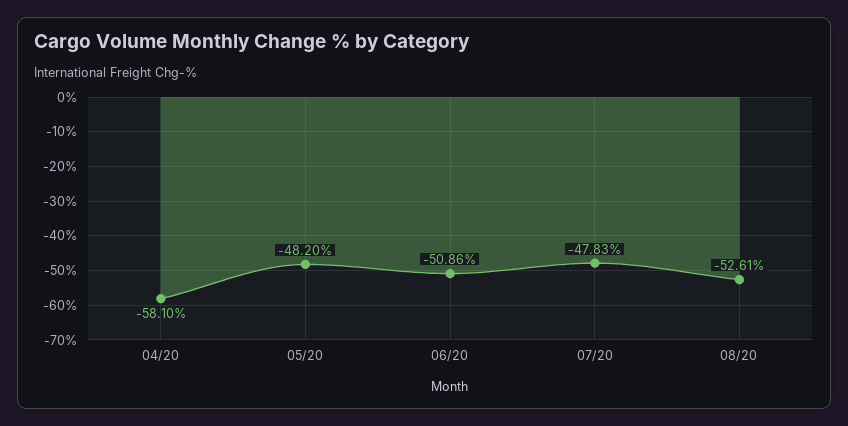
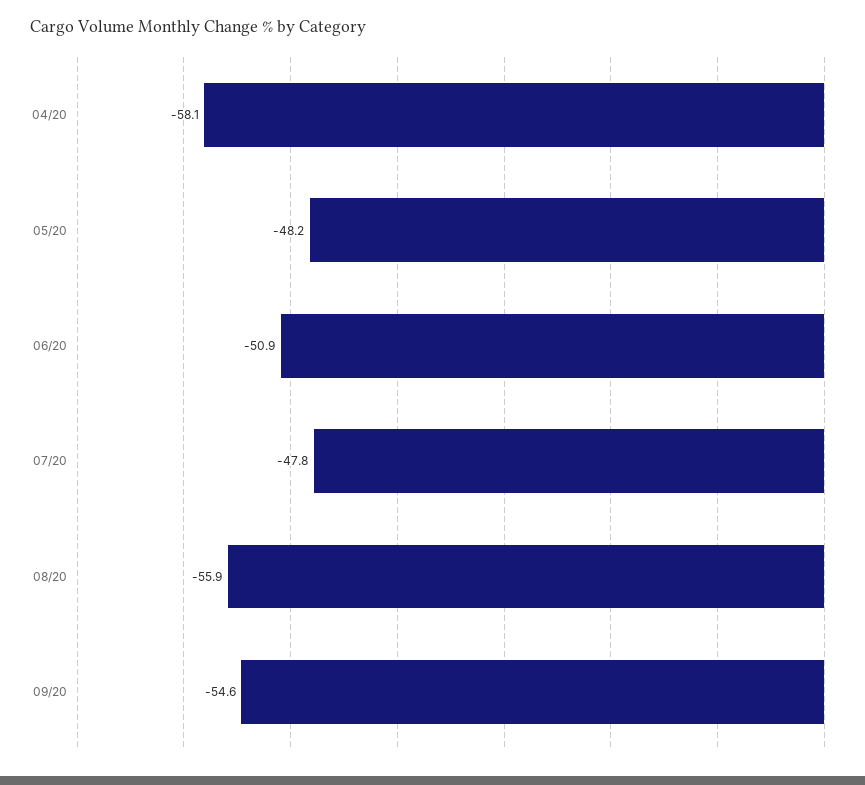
08/20: -52.61 -> -55.9
09/20: none -> -54.6

